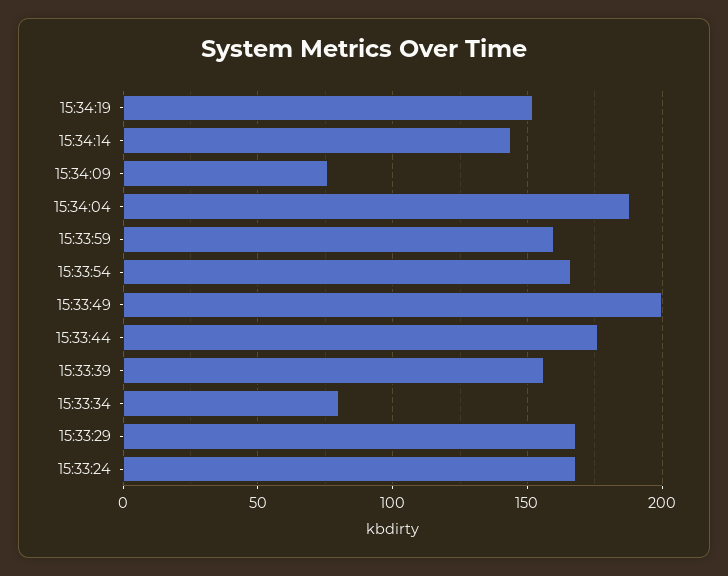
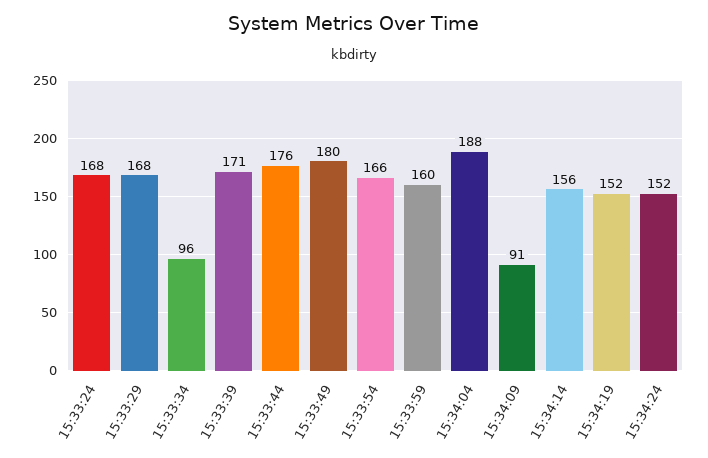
15:34:14: 145 -> 156
15:34:09: 75 -> 91
15:33:49: 200 -> 180
15:33:39: 155 -> 171
15:33:34: 80 -> 96
15:34:24: none -> 152

